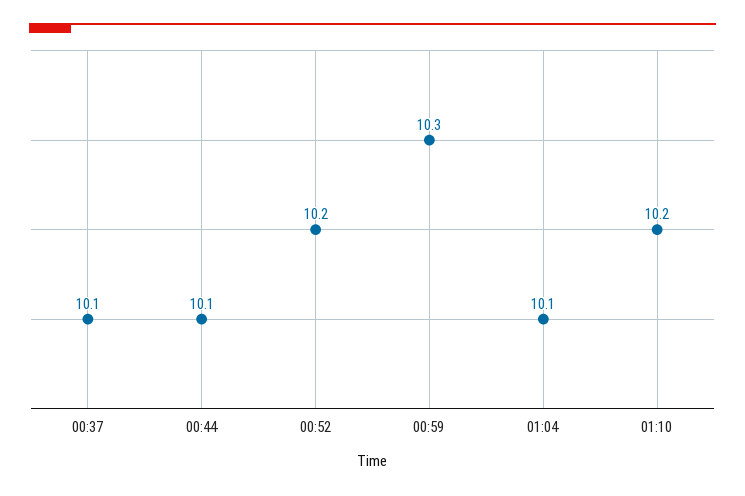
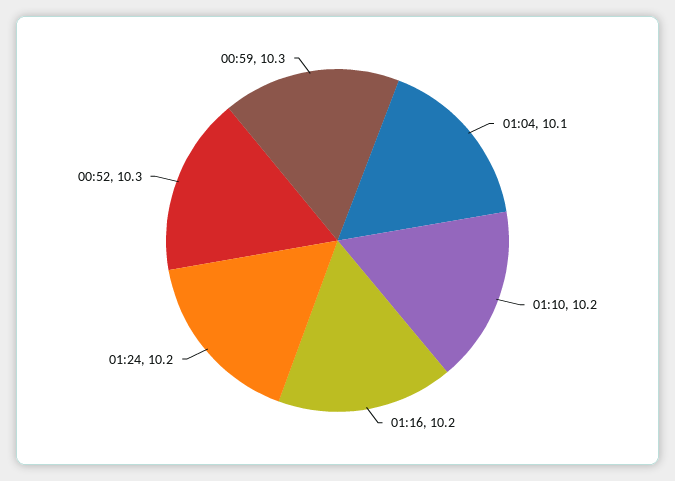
00:37: 10.1 -> none
00:44: 10.1 -> none
00:52: 10.2 -> 10.3
01:16: none -> 10.2
01:24: none -> 10.2

